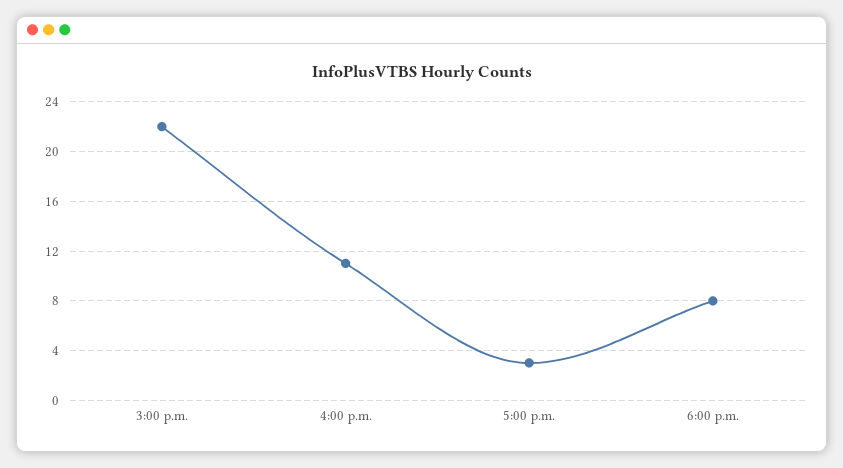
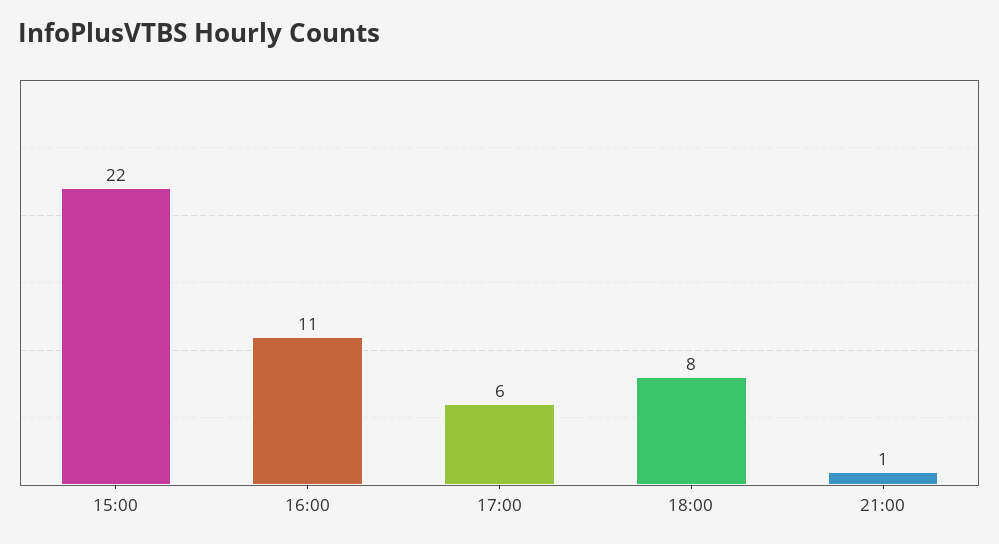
5:00 p.m.: 3 -> 6
21:00: none -> 1

